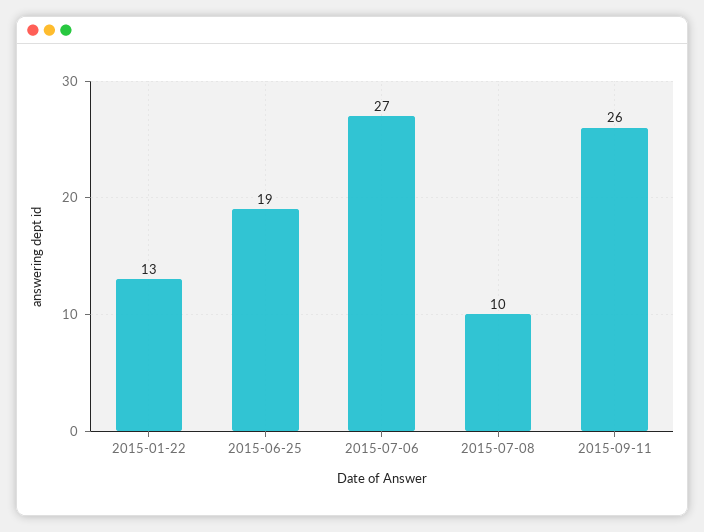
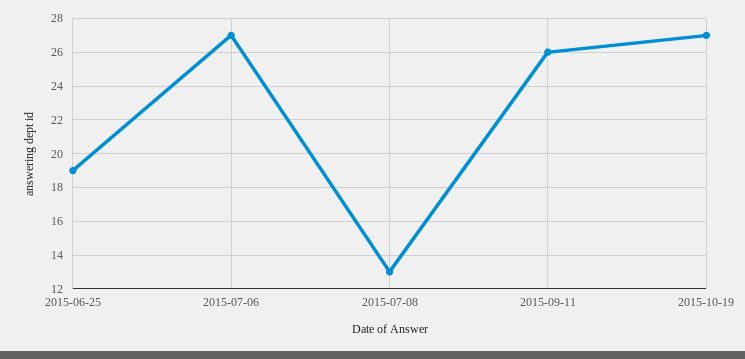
2015-01-22: 13 -> none
2015-07-08: 10 -> 13
2015-10-19: none -> 27

